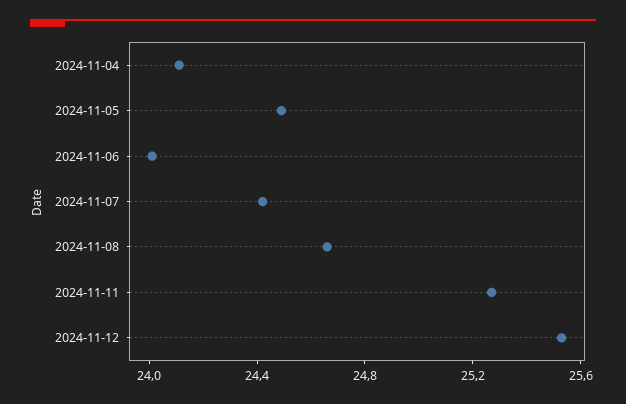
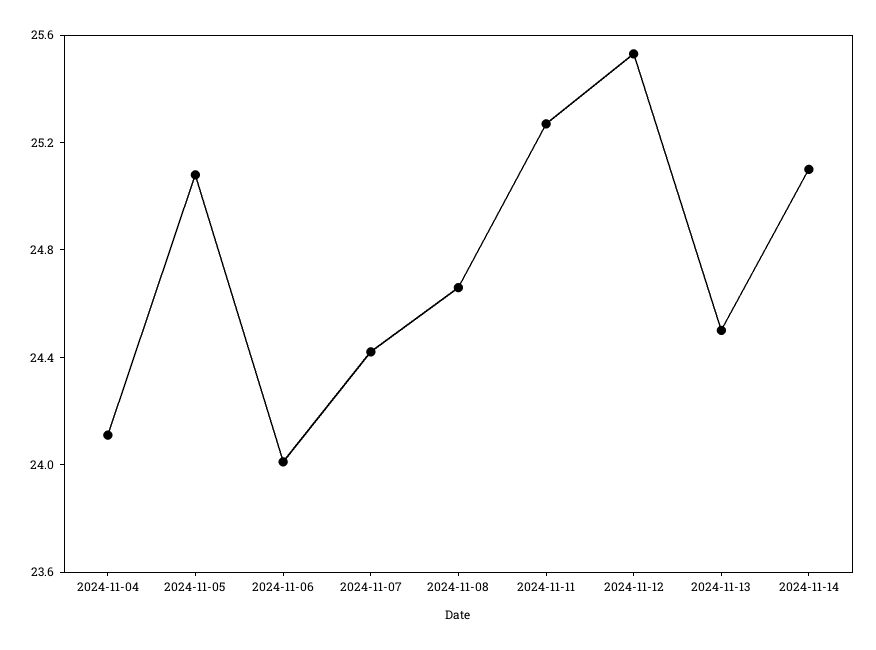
2024-11-05: 24.5 -> 25.1
2024-11-13: none -> 24.5
2024-11-14: none -> 25.1

